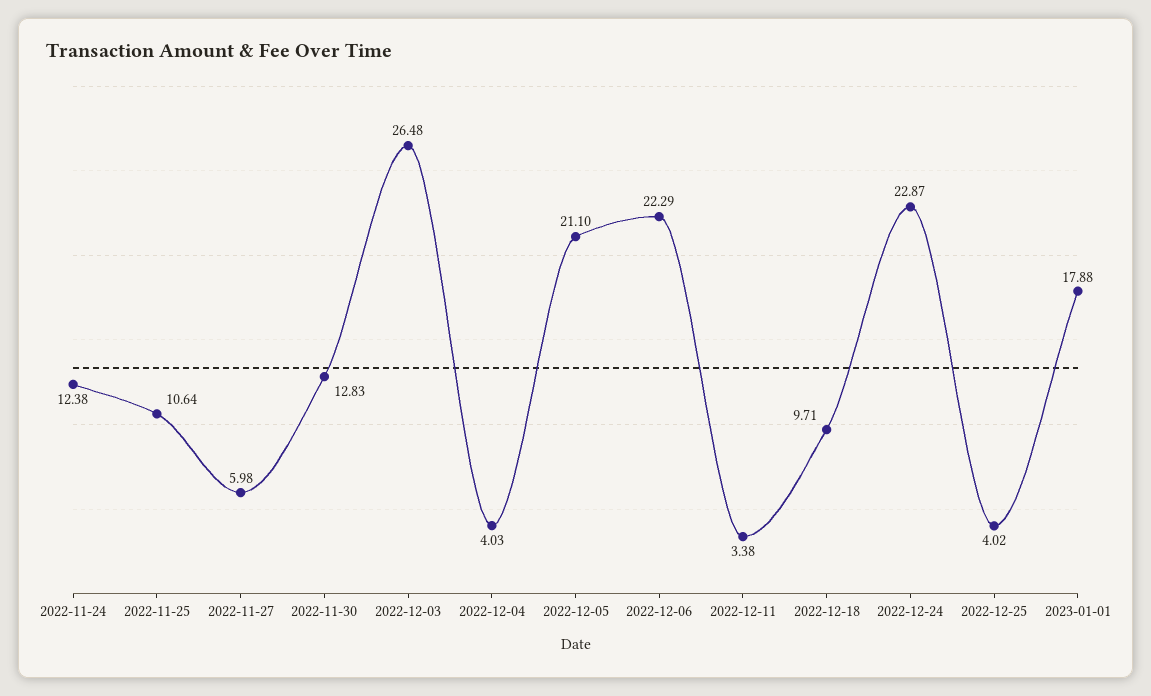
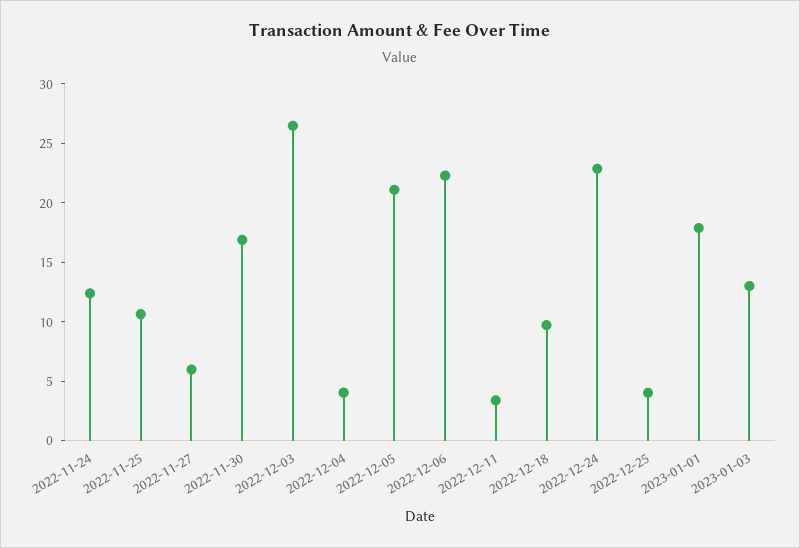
2022-11-30: 12.83 -> 17
2023-01-03: none -> 13

